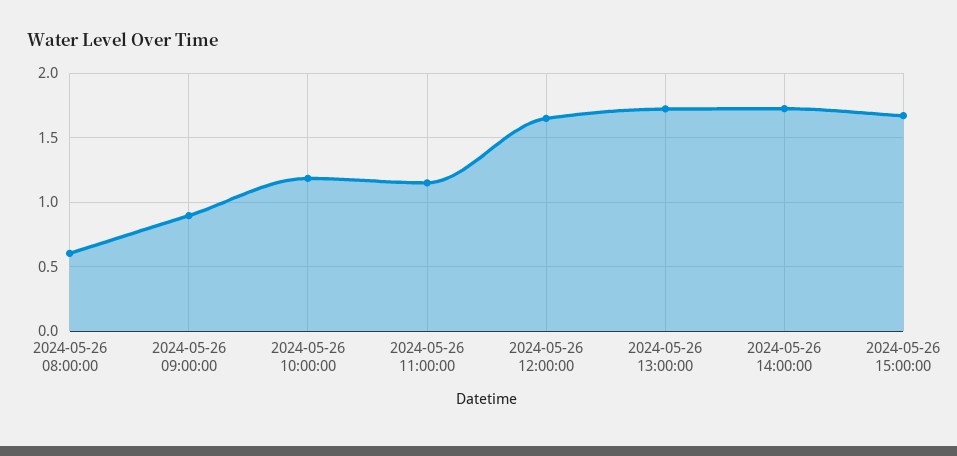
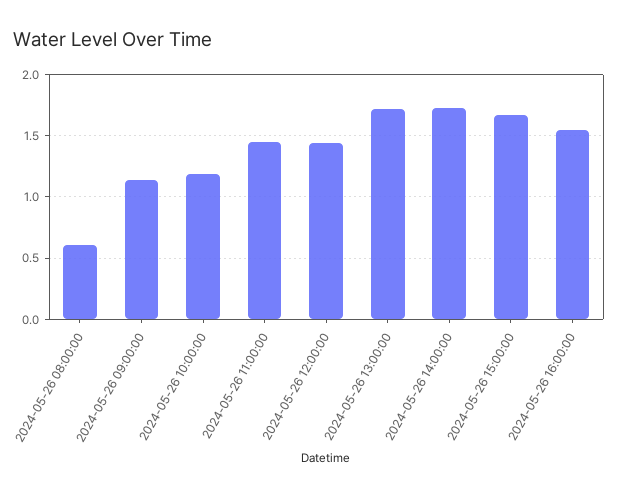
2024-05-26 09:00:00: 0.9 -> 1.15
2024-05-26 11:00:00: 1.15 -> 1.45
2024-05-26 12:00:00: 1.65 -> 1.45
2024-05-26 16:00:00: none -> 1.55

